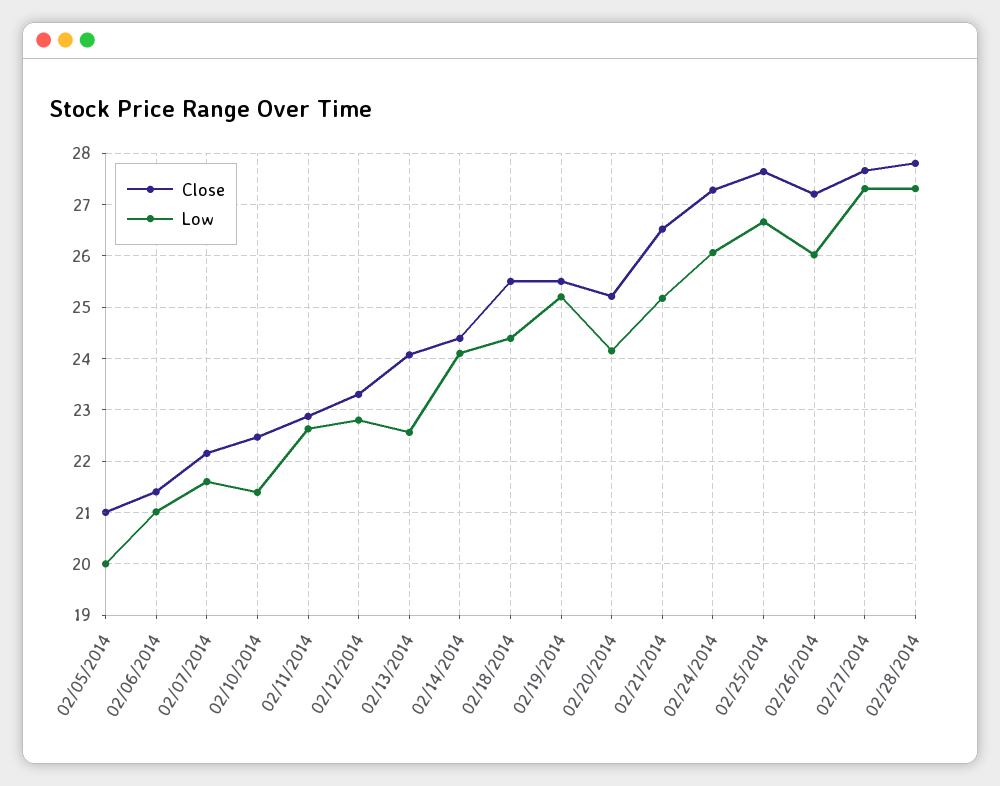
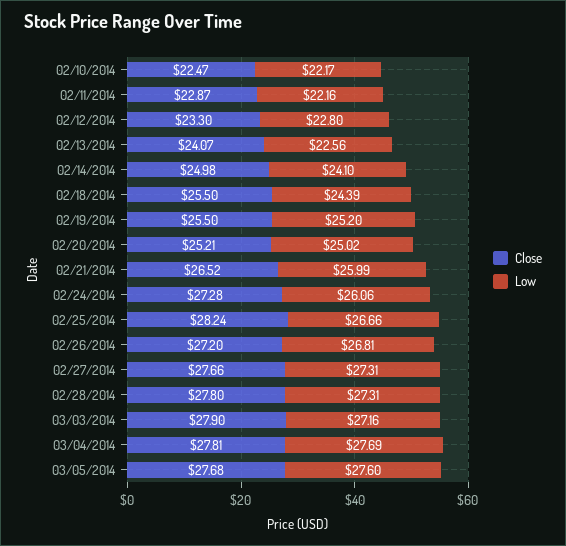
Close, 02/05/2014: 21 -> none
Low, 02/05/2014: 20 -> none
Close, 02/06/2014: 21.4 -> none
Low, 02/06/2014: 21 -> none
Close, 02/07/2014: 22.2 -> none
Low, 02/07/2014: 21.6 -> none
Low, 02/10/2014: 21.4 -> 22.17
Low, 02/11/2014: 22.6 -> 22.16
Close, 02/14/2014: 24.4 -> 24.98
Low, 02/20/2014: 24.2 -> 25.02
Low, 02/21/2014: 25.2 -> 25.99
Close, 02/25/2014: 27.6 -> 28.24
Low, 02/26/2014: 26 -> 26.81
Close, 03/03/2014: none -> 27.9
Low, 03/03/2014: none -> 27.16
Close, 03/04/2014: none -> 27.81
Low, 03/04/2014: none -> 27.69
Close, 03/05/2014: none -> 27.68
Low, 03/05/2014: none -> 27.6

